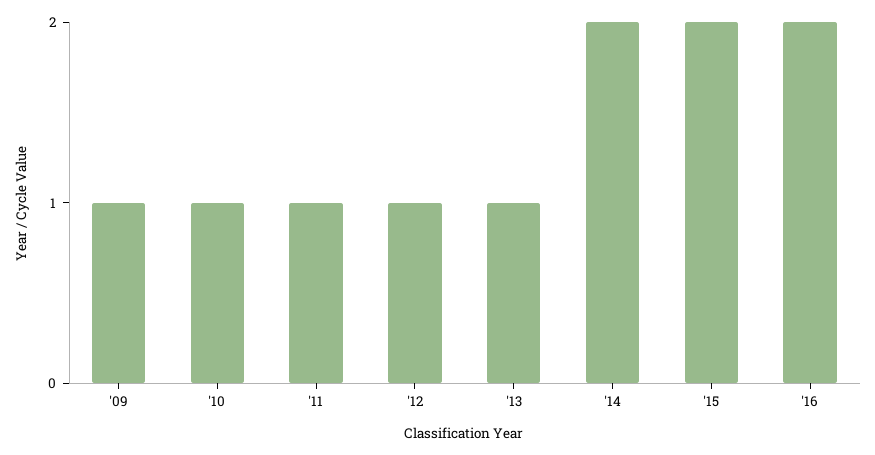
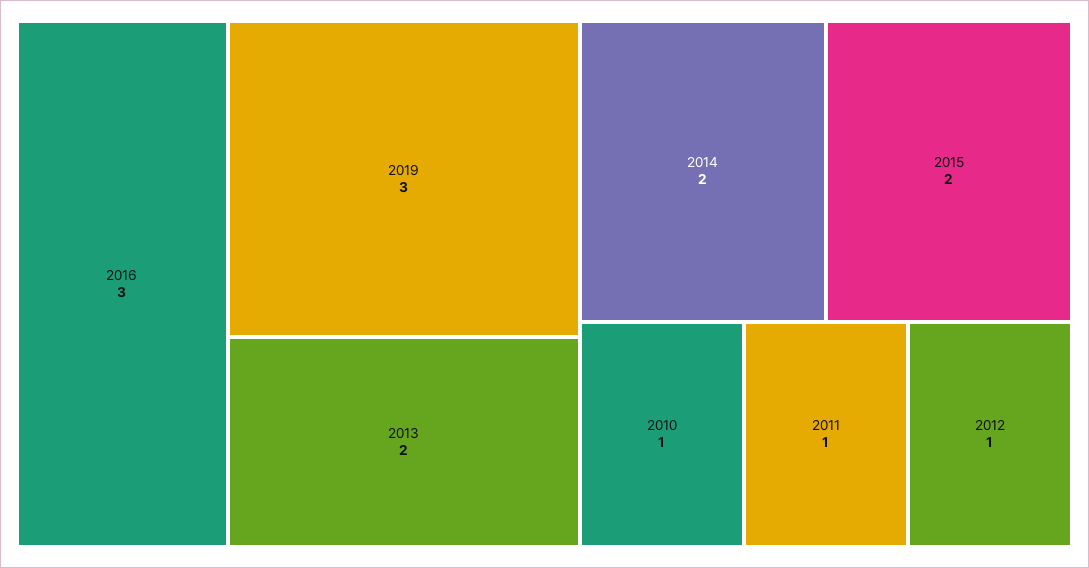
'09: 1 -> none
'13: 1 -> 2
'16: 2 -> 3
2019: none -> 3

